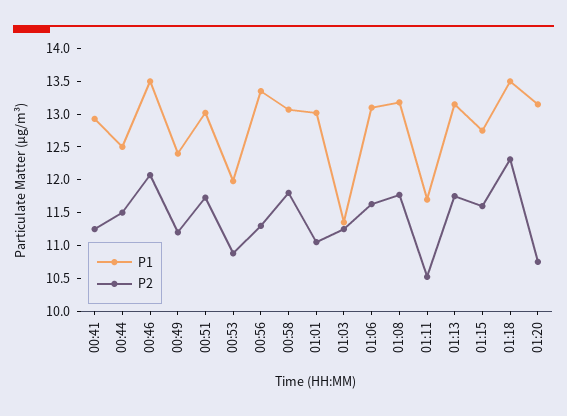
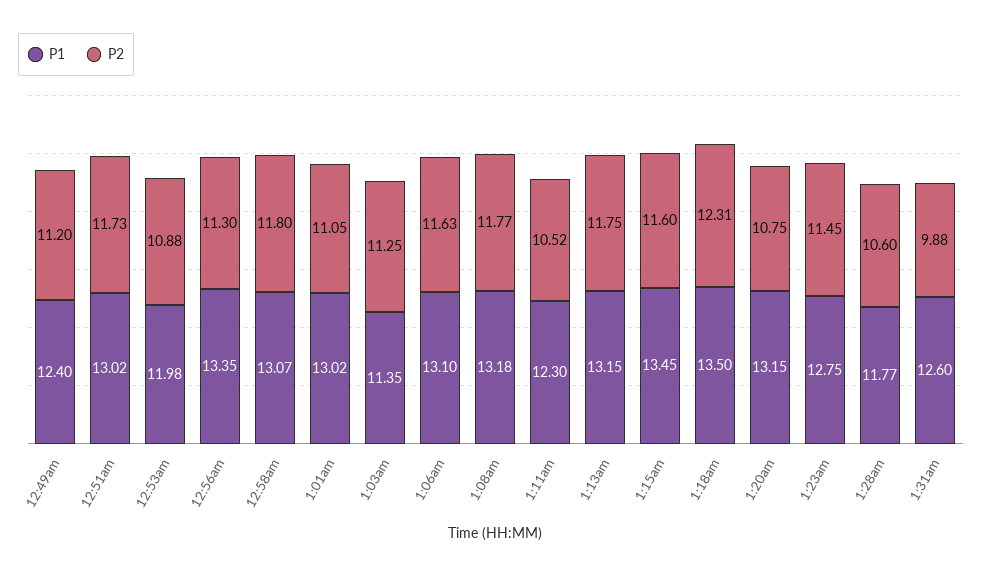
P1, 00:41: 13 -> none
P2, 00:41: 11.25 -> none
P1, 00:44: 12.5 -> none
P2, 00:44: 11.5 -> none
P1, 00:46: 13.5 -> none
P2, 00:46: 12 -> none
P1, 01:11: 11.75 -> 12.3
P1, 01:15: 12.75 -> 13.45
P1, 1:23am: none -> 12.75
P2, 1:23am: none -> 11.45
P1, 1:28am: none -> 11.77
P2, 1:28am: none -> 10.6
P1, 1:31am: none -> 12.6
P2, 1:31am: none -> 9.88

